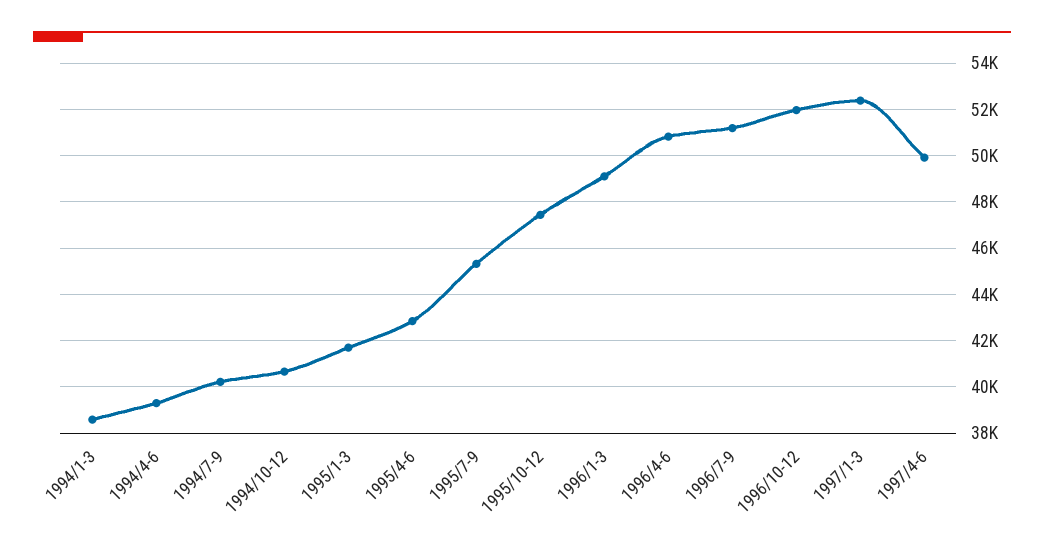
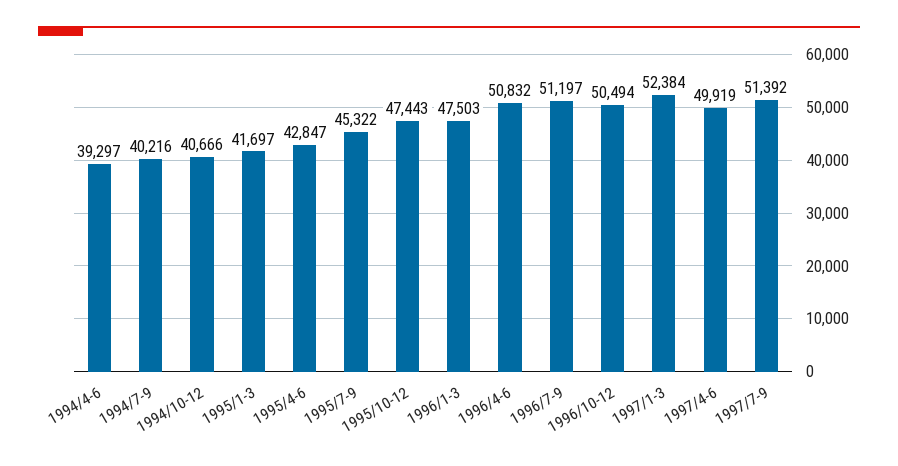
1994/1-3: 38500 -> none
1996/1-3: 49000 -> 47503
1996/10-12: 52000 -> 50494
1997/7-9: none -> 51392

